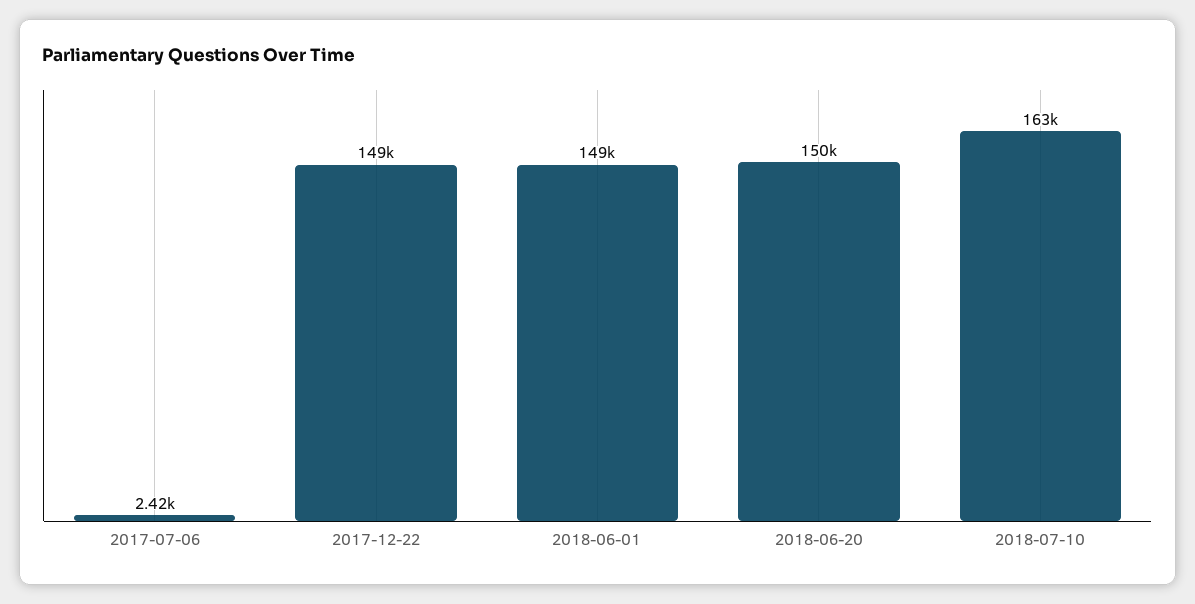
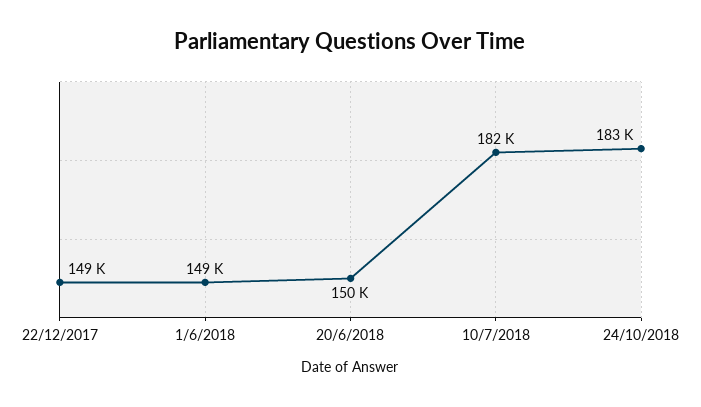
2017-07-06: 2420 -> none
2018-07-10: 163000 -> 182000
24/10/2018: none -> 183000

